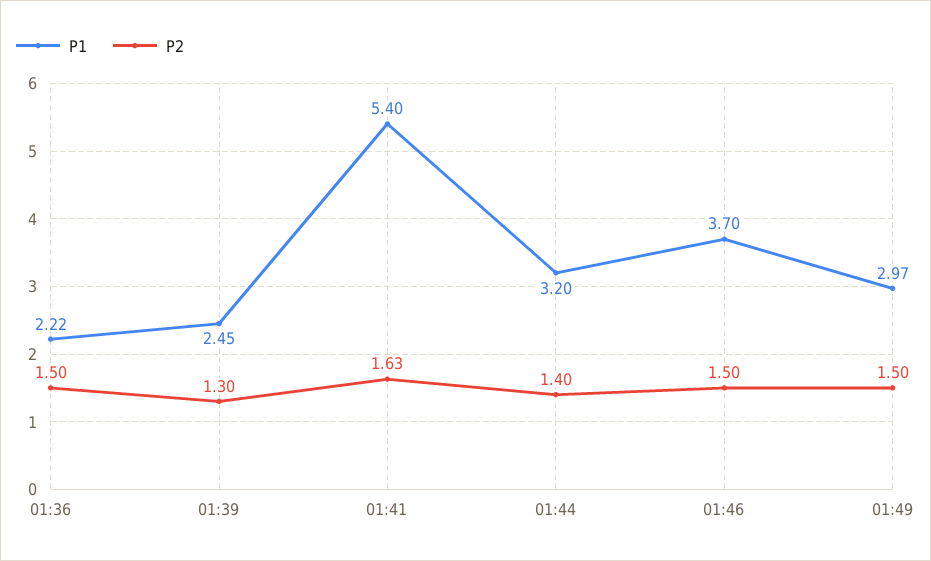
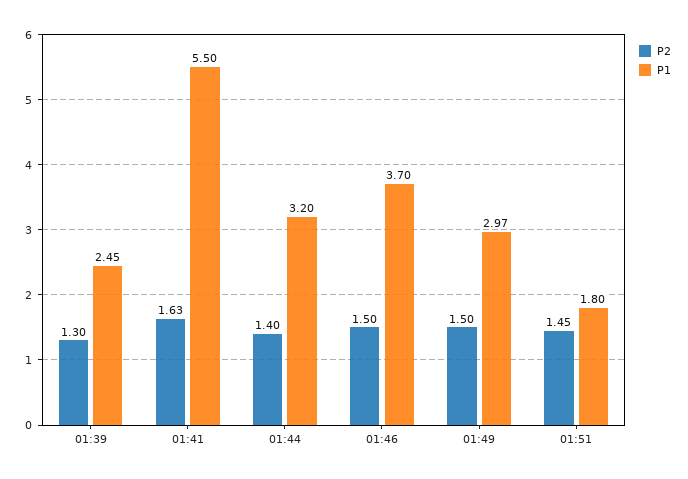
P1, 01:36: 2.22 -> none
P2, 01:36: 1.5 -> none
P1, 01:41: 5.4 -> 5.5
P2, 01:51: none -> 1.45
P1, 01:51: none -> 1.8

